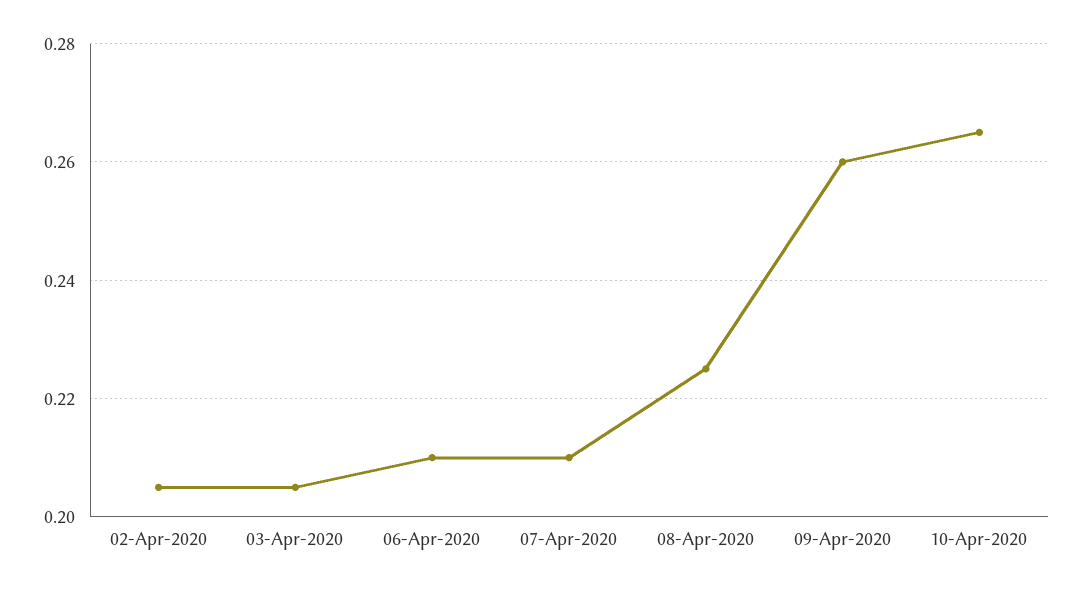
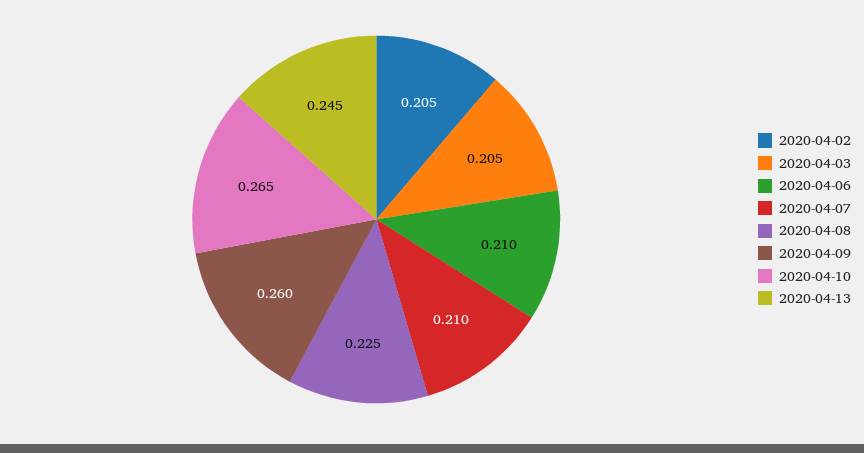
2020-04-13: none -> 0.245

